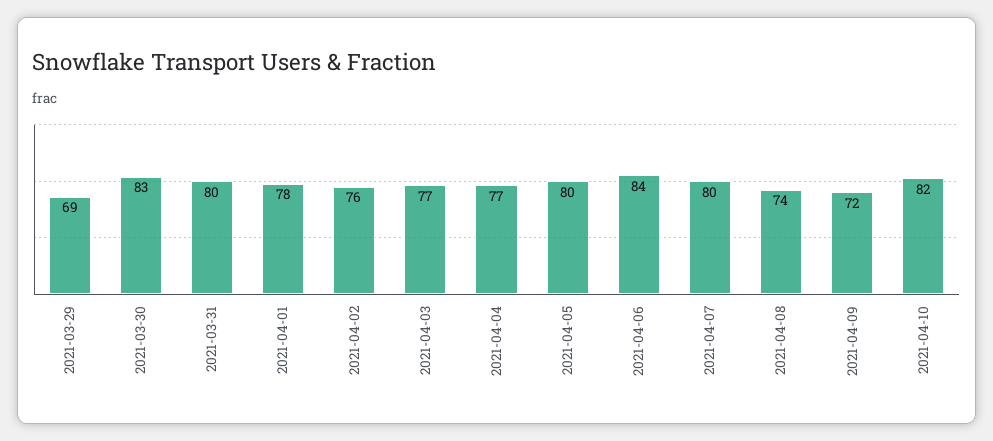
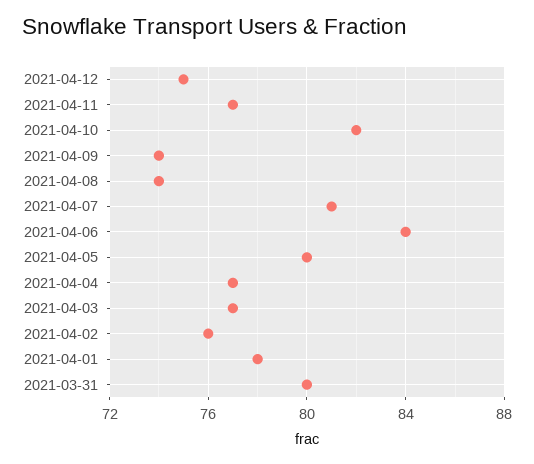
2021-03-29: 69 -> none
2021-03-30: 83 -> none
2021-04-07: 80 -> 81
2021-04-09: 72 -> 74
2021-04-12: none -> 75
2021-04-11: none -> 77

